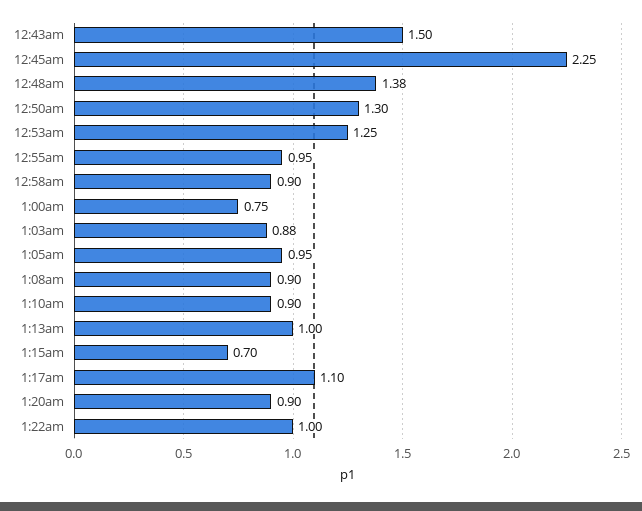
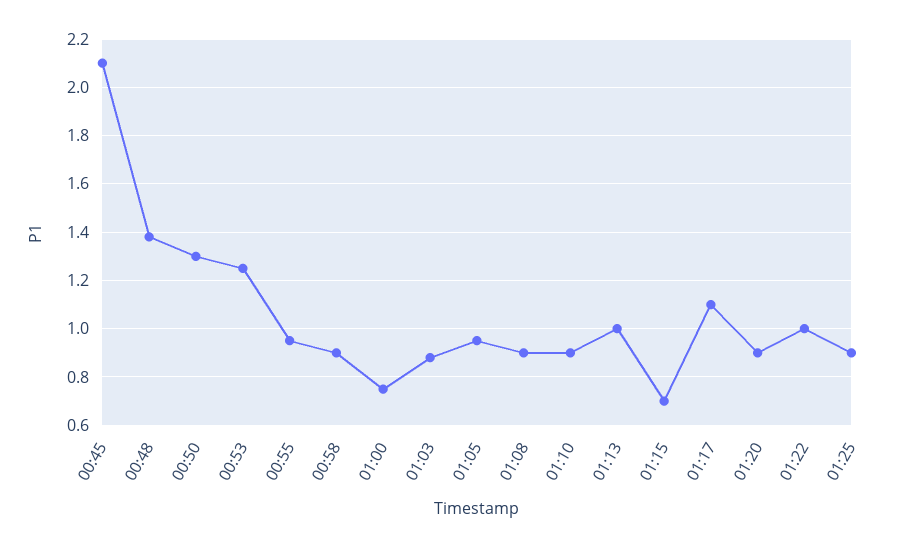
12:43am: 1.5 -> none
12:45am: 2.25 -> 2.1
01:25: none -> 0.9

